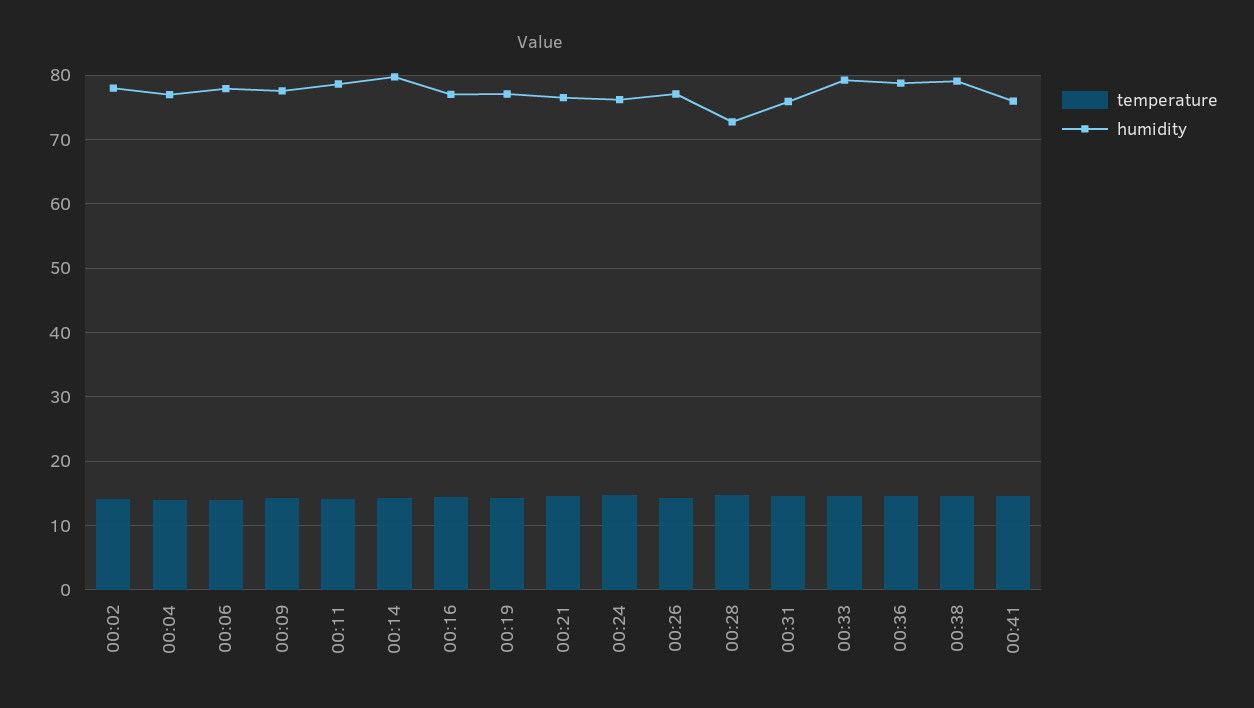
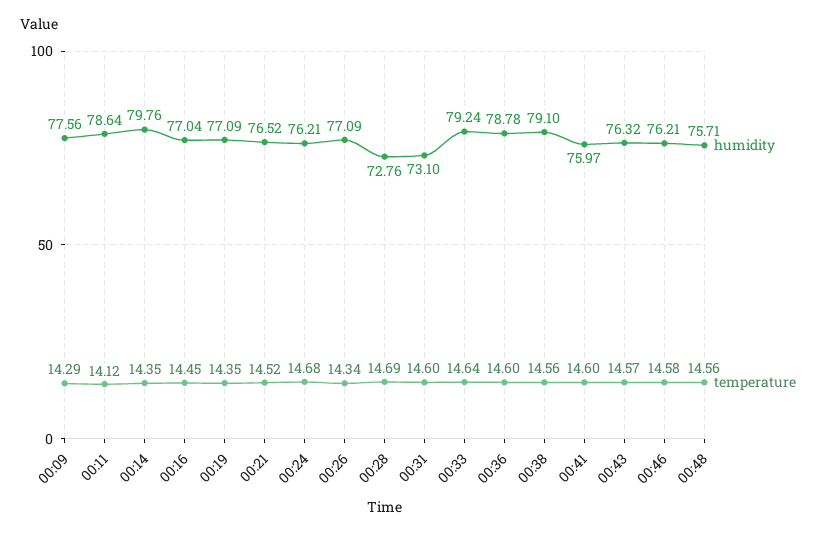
temperature, 00:02: 14 -> none
humidity, 00:02: 78 -> none
temperature, 00:04: 14 -> none
humidity, 00:04: 77 -> none
temperature, 00:06: 14 -> none
humidity, 00:06: 78 -> none
humidity, 00:31: 76 -> 73.1
humidity, 00:43: none -> 76.32
temperature, 00:43: none -> 14.57
humidity, 00:46: none -> 76.21
temperature, 00:46: none -> 14.58
humidity, 00:48: none -> 75.71
temperature, 00:48: none -> 14.56

